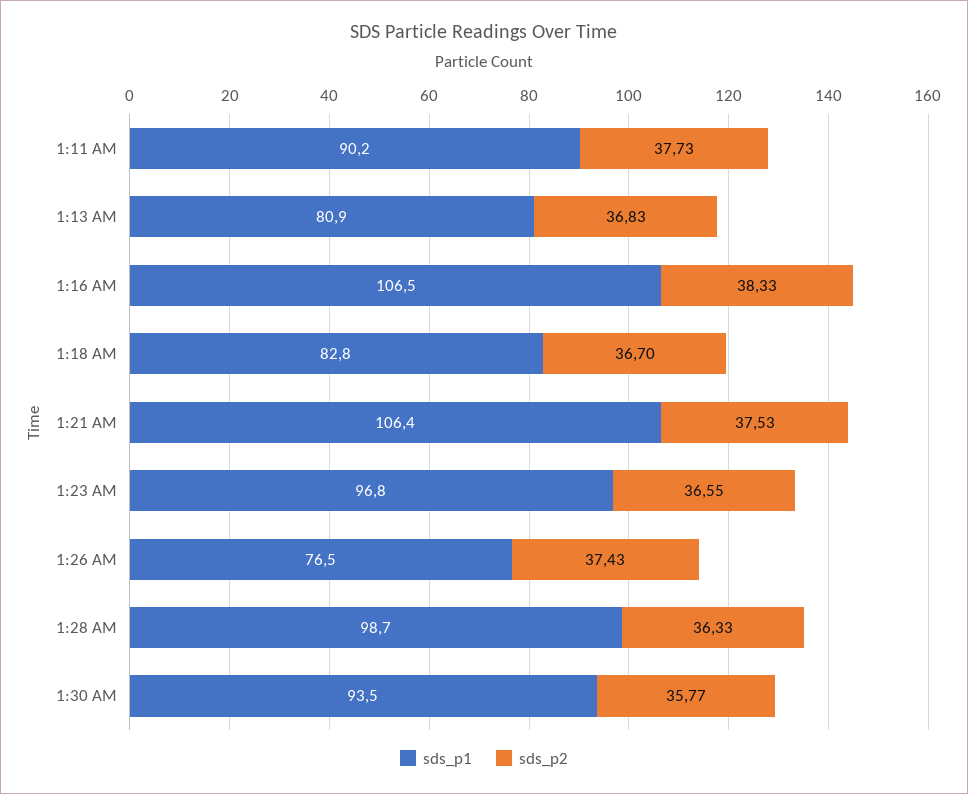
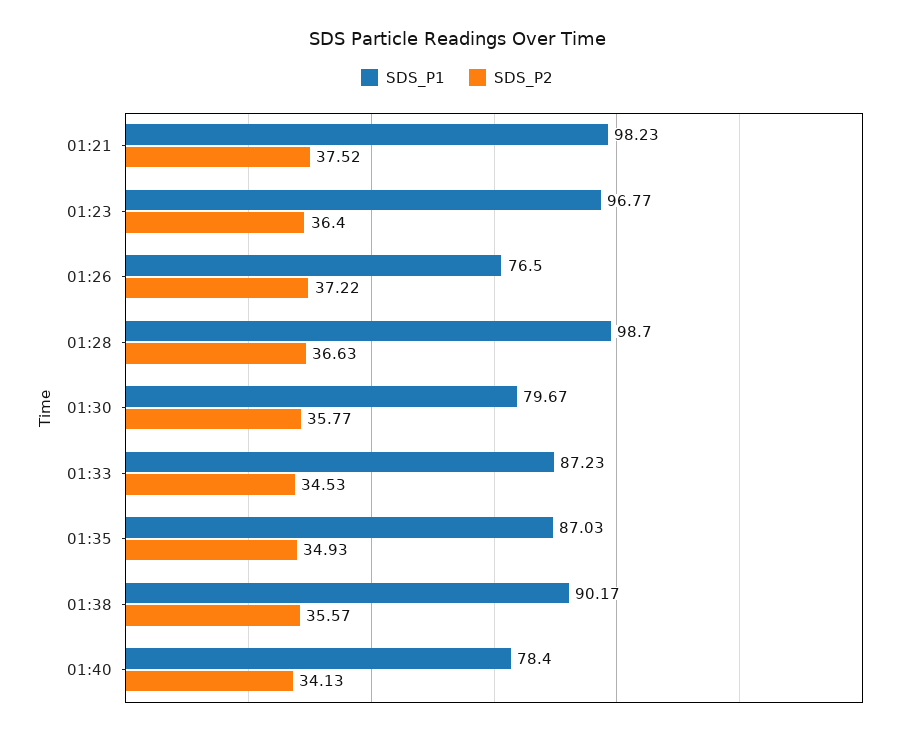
sds_p1, 1:11 AM: 90.2 -> none
sds_p2, 1:11 AM: 37.73 -> none
sds_p1, 1:13 AM: 80.9 -> none
sds_p2, 1:13 AM: 36.83 -> none
sds_p1, 1:16 AM: 106.5 -> none
sds_p2, 1:16 AM: 38.33 -> none
sds_p1, 1:18 AM: 82.8 -> none
sds_p2, 1:18 AM: 36.7 -> none
sds_p1, 1:21 AM: 106.4 -> 98.23
sds_p2, 1:21 AM: 37.53 -> 37.52
sds_p2, 1:23 AM: 36.55 -> 36.4
sds_p2, 1:26 AM: 37.43 -> 37.22
sds_p2, 1:28 AM: 36.33 -> 36.63
sds_p1, 1:30 AM: 93.5 -> 79.67
sds_p1, 01:33: none -> 87.23
sds_p2, 01:33: none -> 34.53
sds_p1, 01:35: none -> 87.03
sds_p2, 01:35: none -> 34.93
sds_p1, 01:38: none -> 90.17
sds_p2, 01:38: none -> 35.57
sds_p1, 01:40: none -> 78.4
sds_p2, 01:40: none -> 34.13

